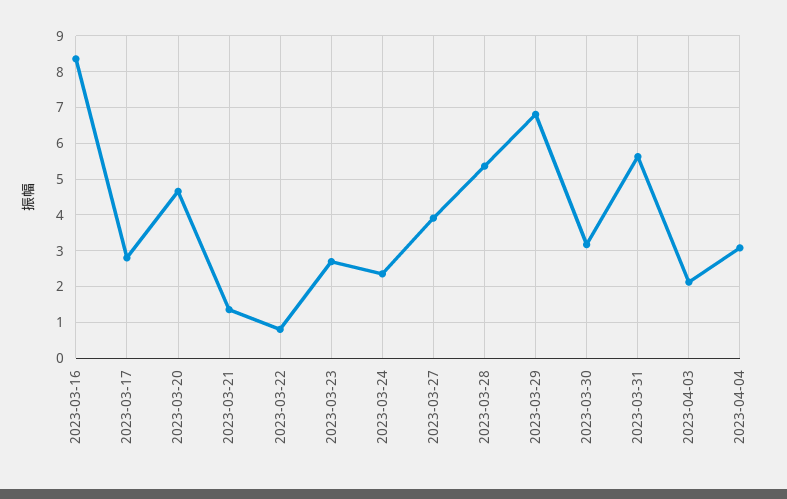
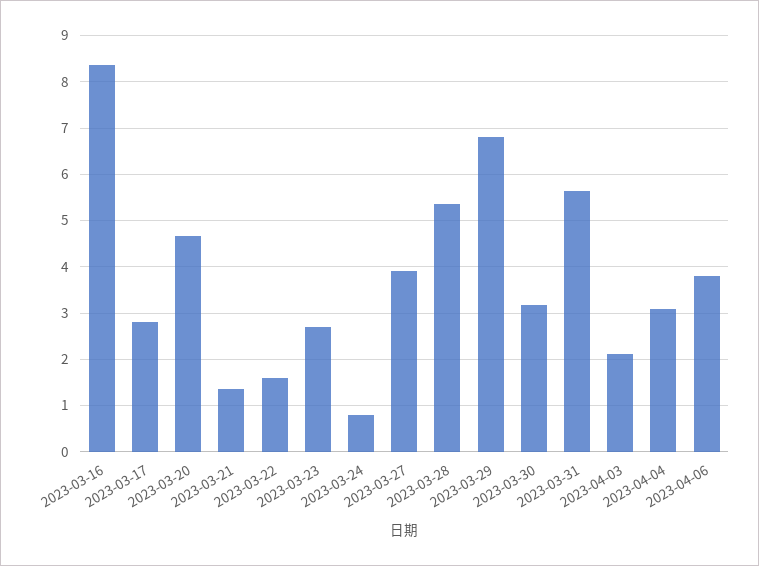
2023-03-22: 0.8 -> 1.6
2023-03-24: 2.4 -> 0.8
2023-04-06: none -> 3.8

